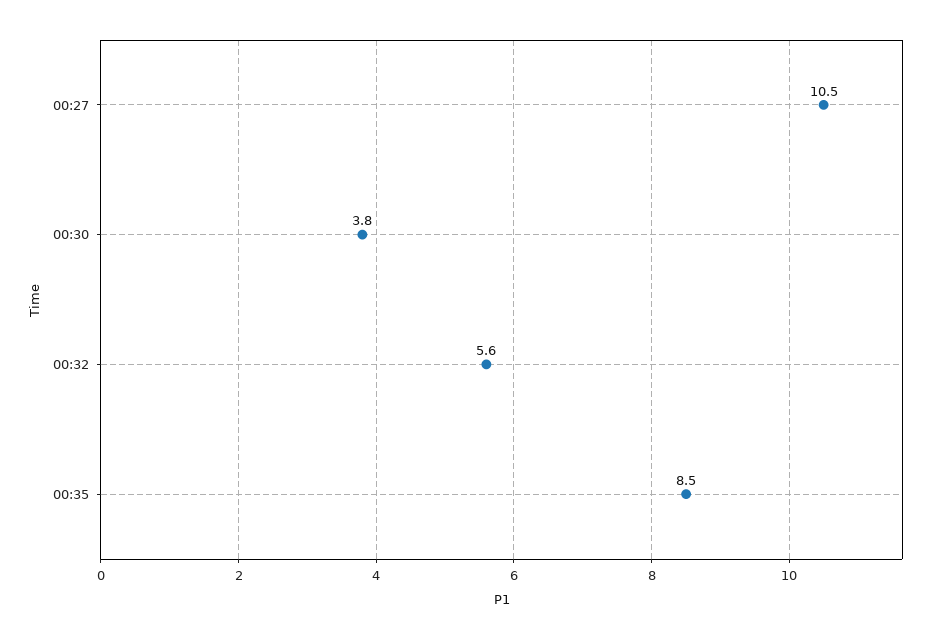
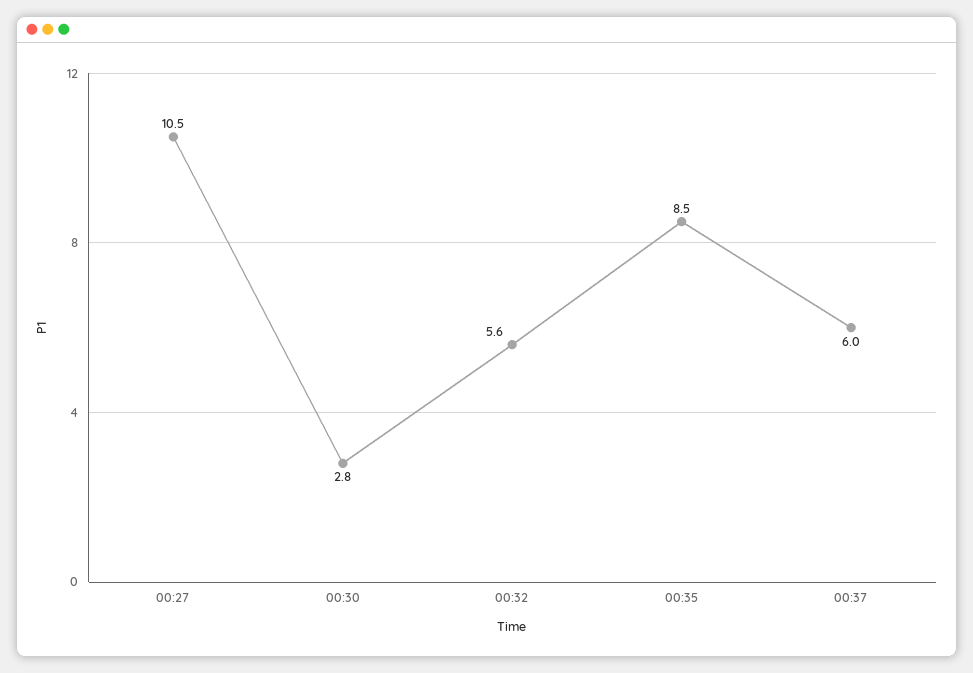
00:30: 3.8 -> 2.8
00:37: none -> 6

